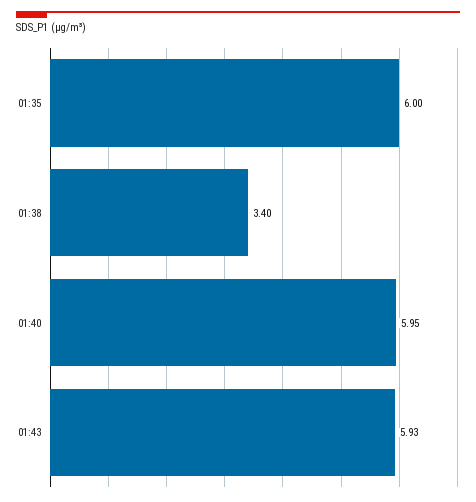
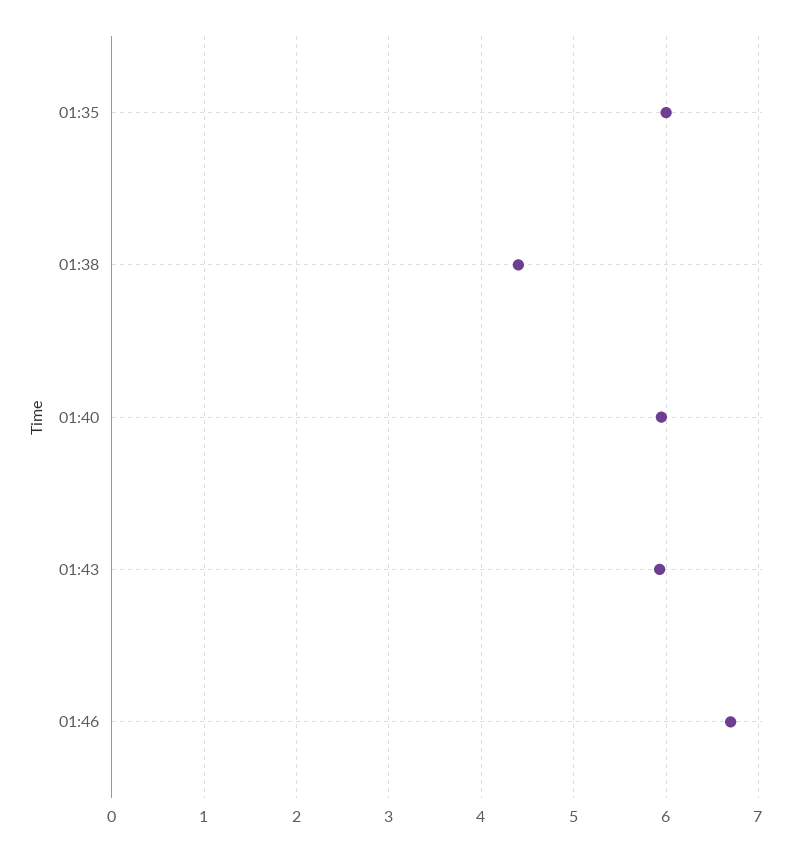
01:38: 3.4 -> 4.4
01:46: none -> 6.7

